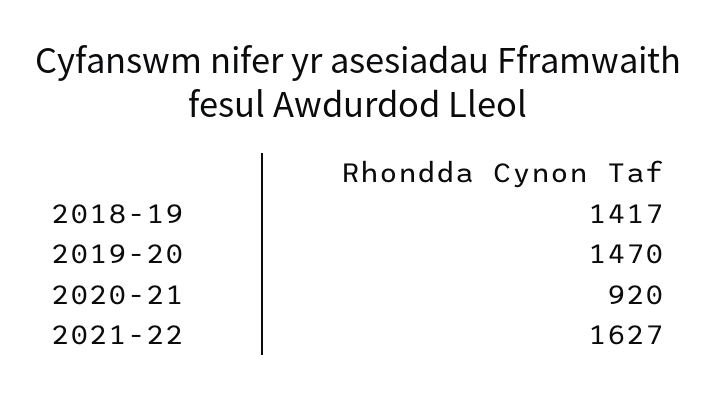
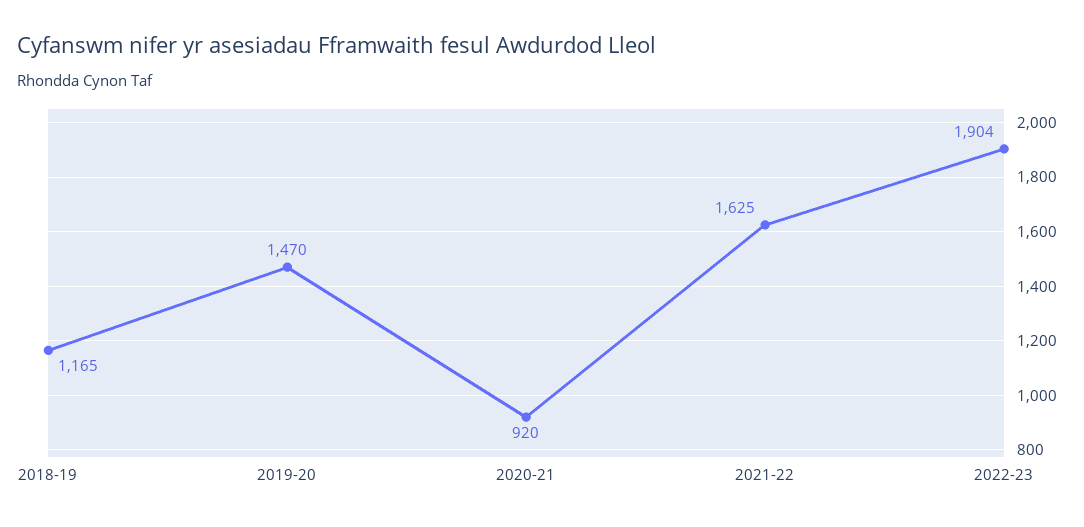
2018-19: 1417 -> 1165
2021-22: 1627 -> 1625
2022-23: none -> 1904

